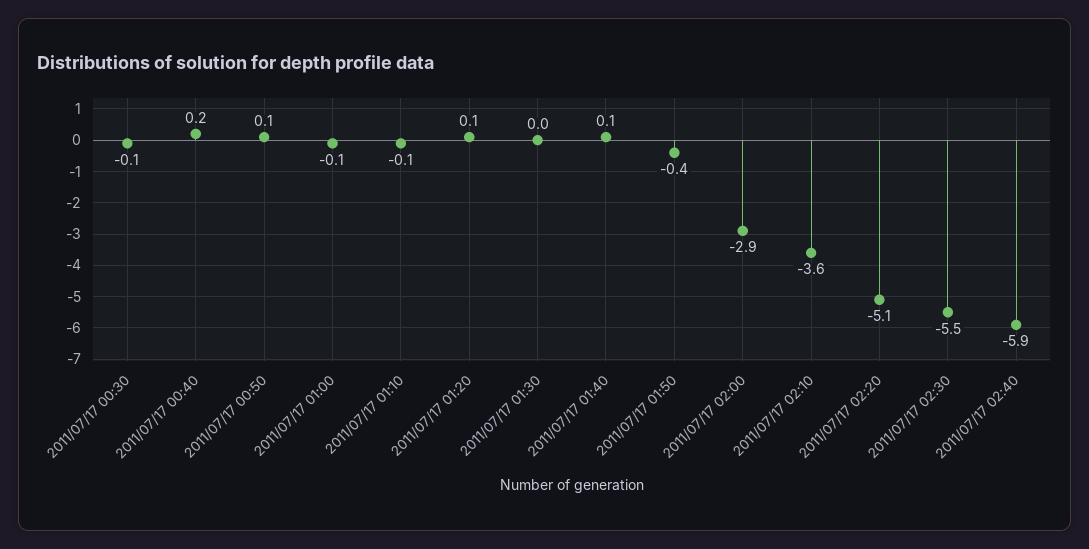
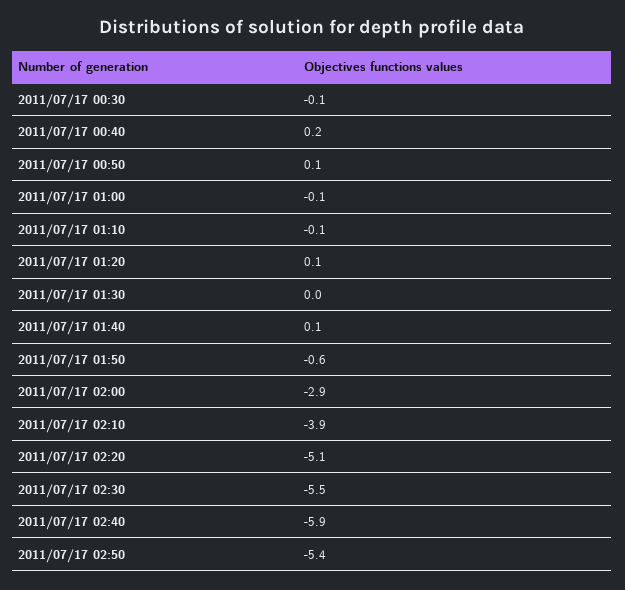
2011/07/17 01:50: -0.4 -> -0.6
2011/07/17 02:10: -3.6 -> -3.9
2011/07/17 02:50: none -> -5.4

